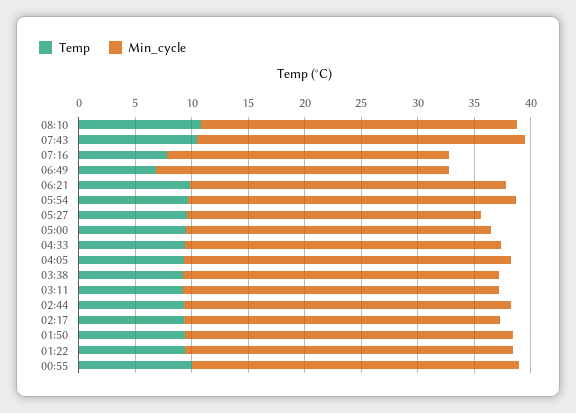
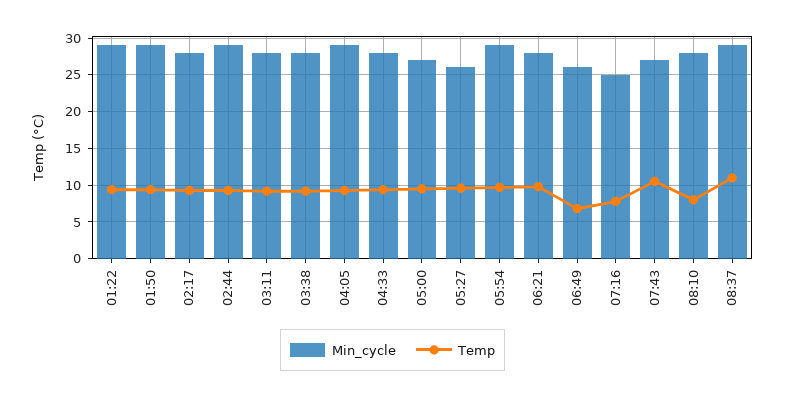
Temp, 08:10: 11 -> 8
Min_cycle, 07:43: 29 -> 27
Temp, 00:55: 10 -> none
Min_cycle, 00:55: 29 -> none
Min_cycle, 08:37: none -> 29
Temp, 08:37: none -> 11

